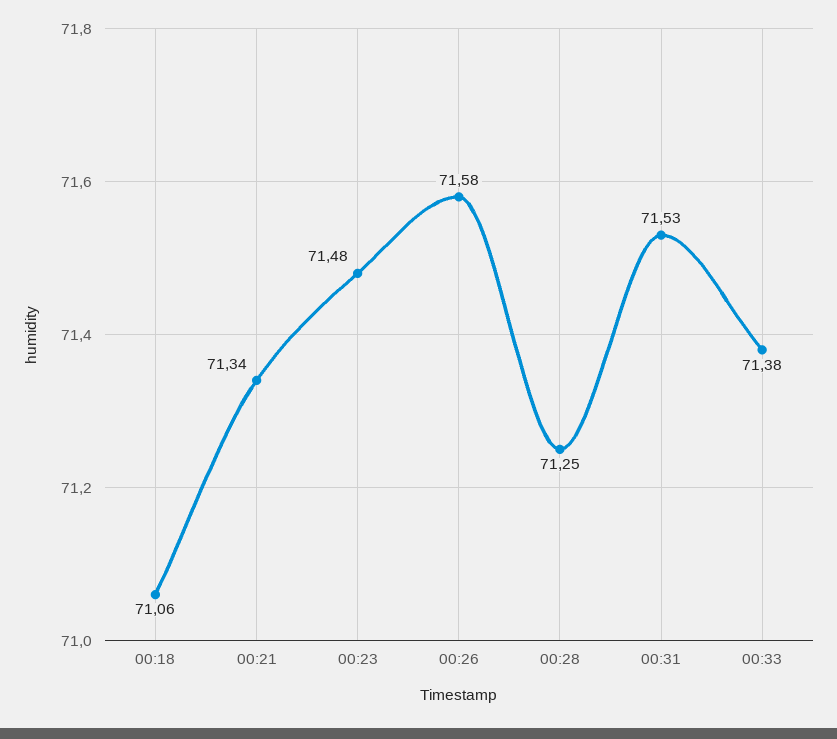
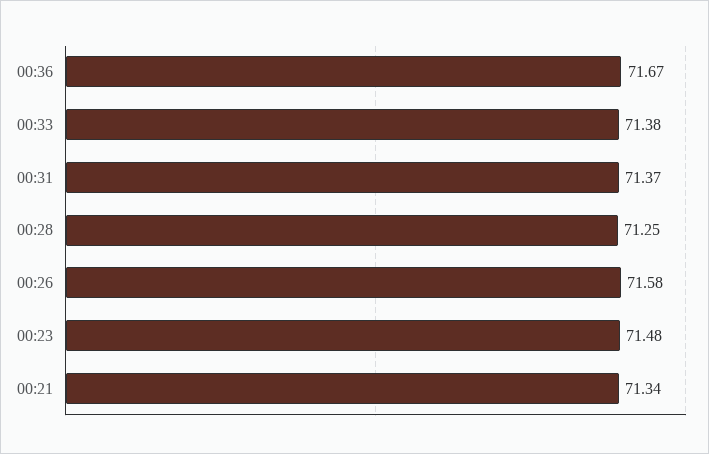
00:18: 71.06 -> none
00:31: 71.53 -> 71.37
00:36: none -> 71.67

